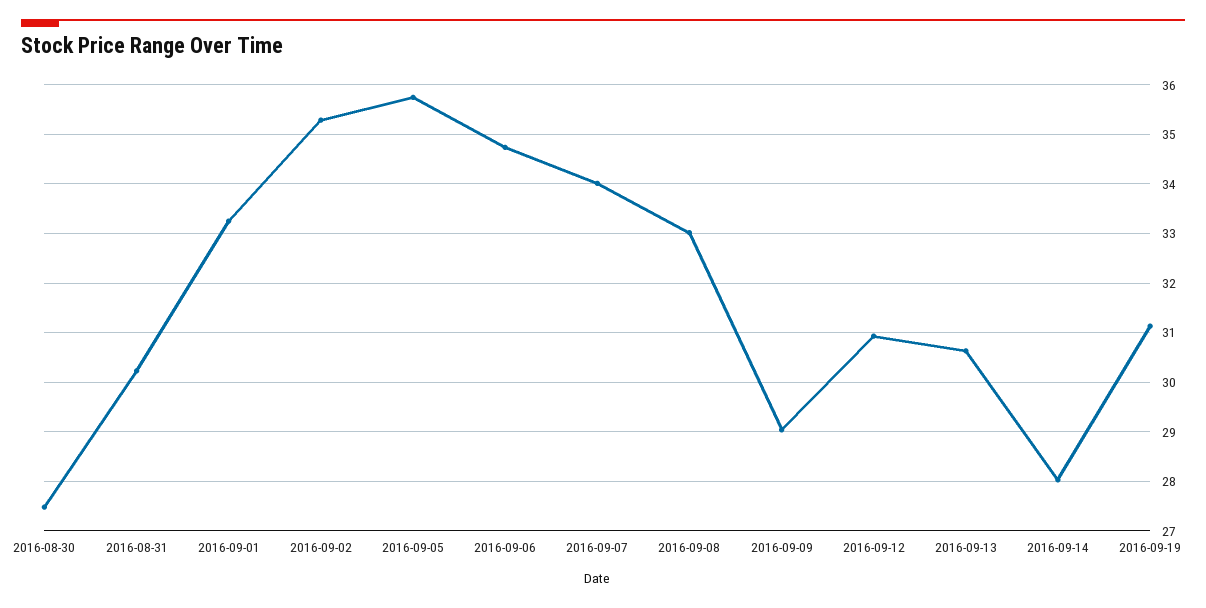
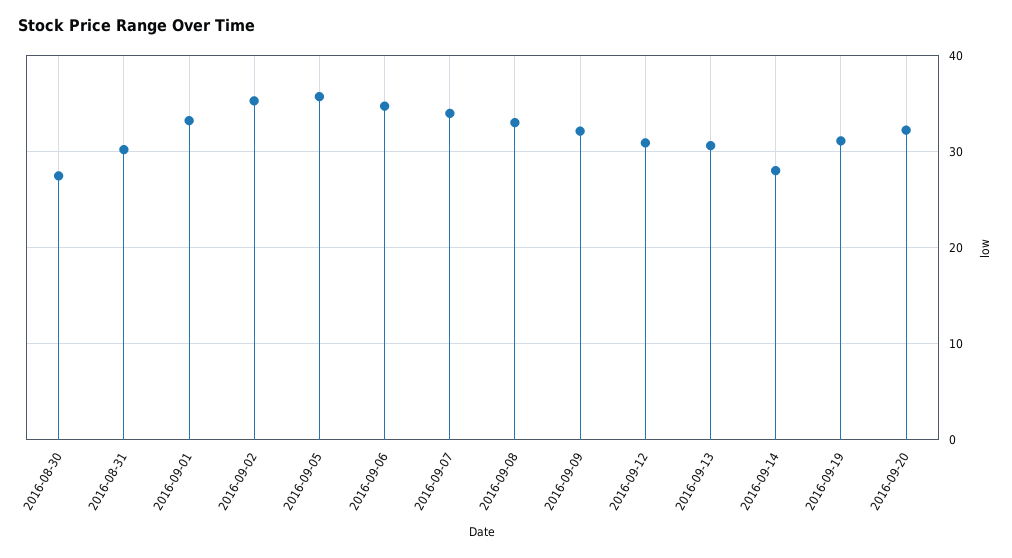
2016-09-09: 29 -> 32
2016-09-20: none -> 32

